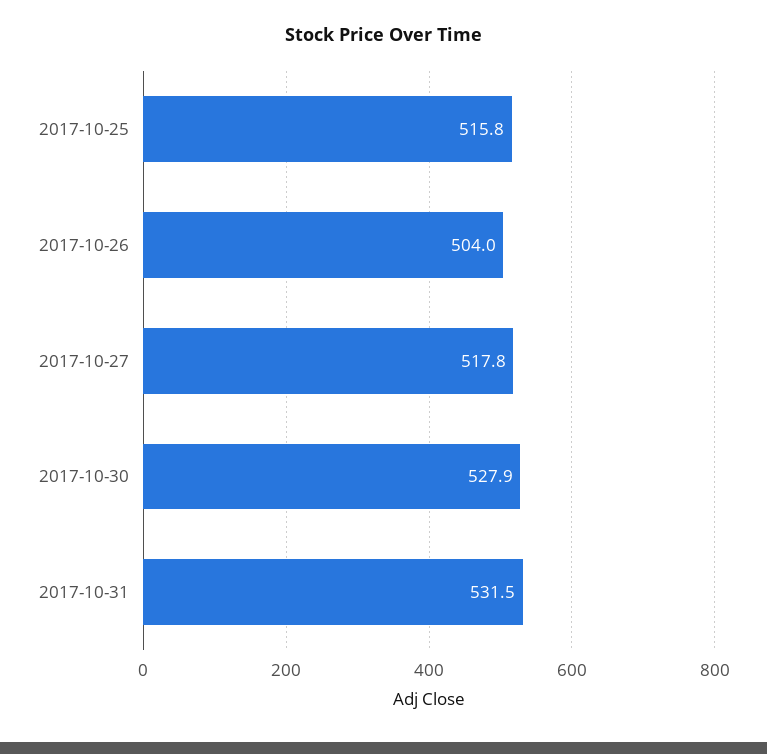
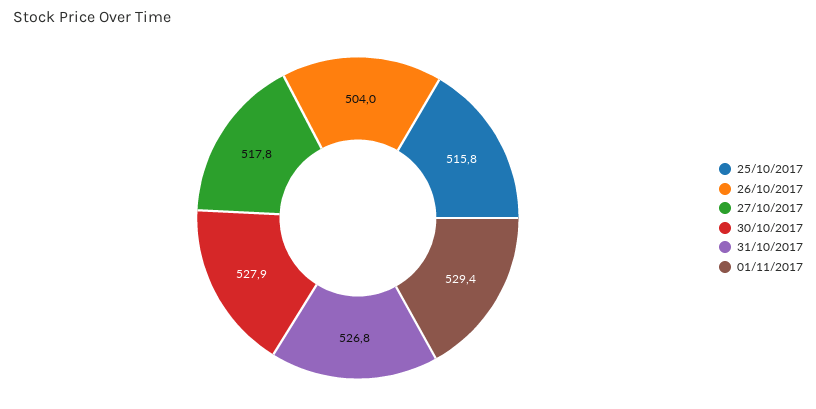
2017-10-31: 531.5 -> 526.8
01/11/2017: none -> 529.4

